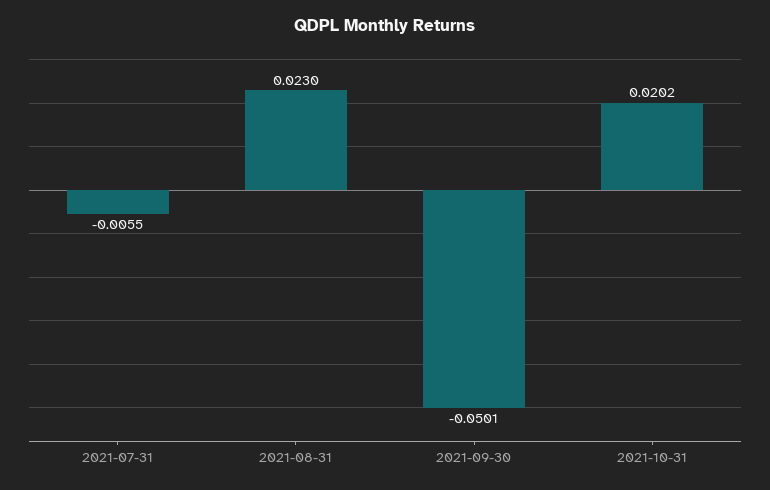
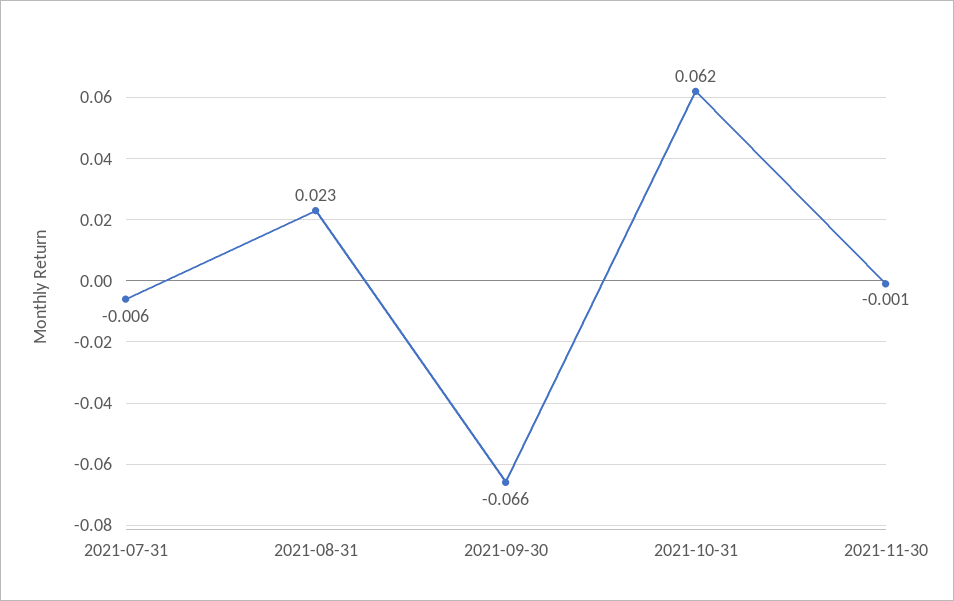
2021-09-30: -0.0501 -> -0.066
2021-10-31: 0.0202 -> 0.062
2021-11-30: none -> -0.001

